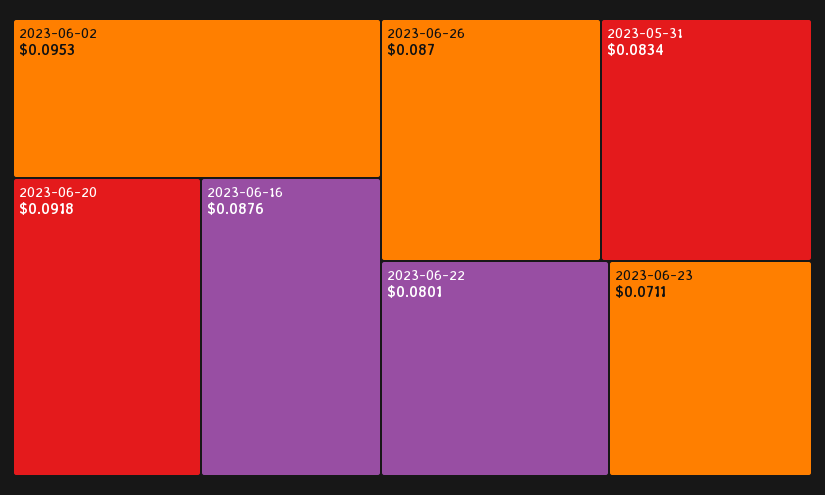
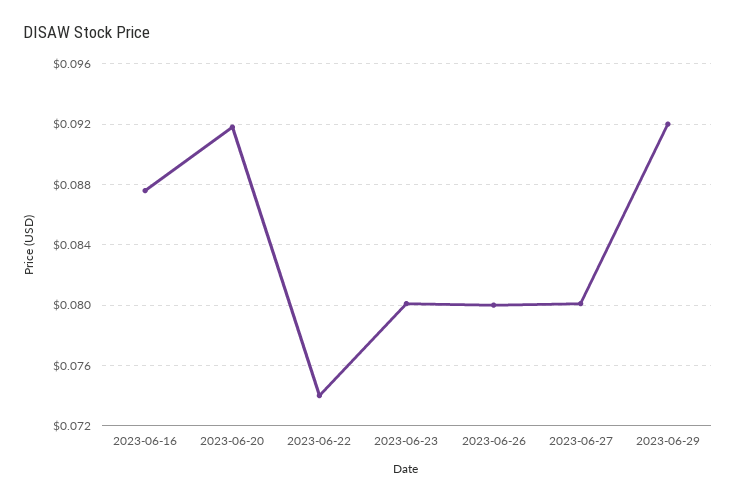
2023-06-02: 0.0953 -> none
2023-06-26: 0.087 -> 0.08
2023-05-31: 0.0834 -> none
2023-06-22: 0.0801 -> 0.074
2023-06-23: 0.0711 -> 0.08
2023-06-27: none -> 0.08
2023-06-29: none -> 0.092

